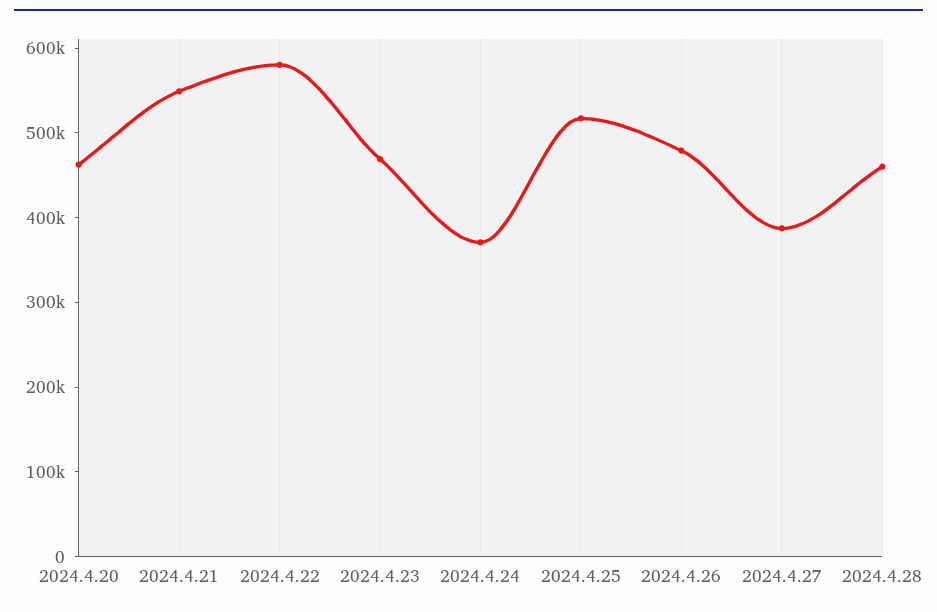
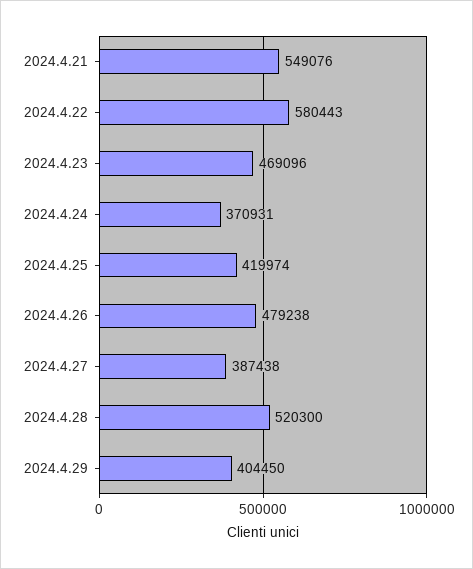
2024.4.20: 460000 -> none
2024.4.25: 520000 -> 419974
2024.4.28: 460000 -> 520300
2024.4.29: none -> 404450

